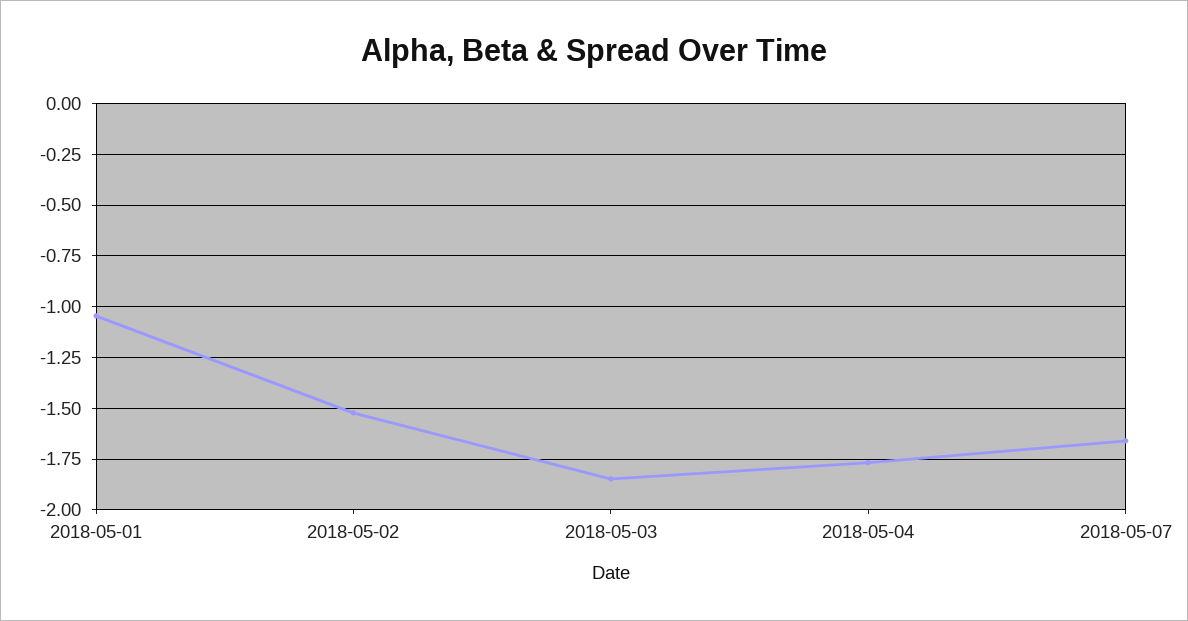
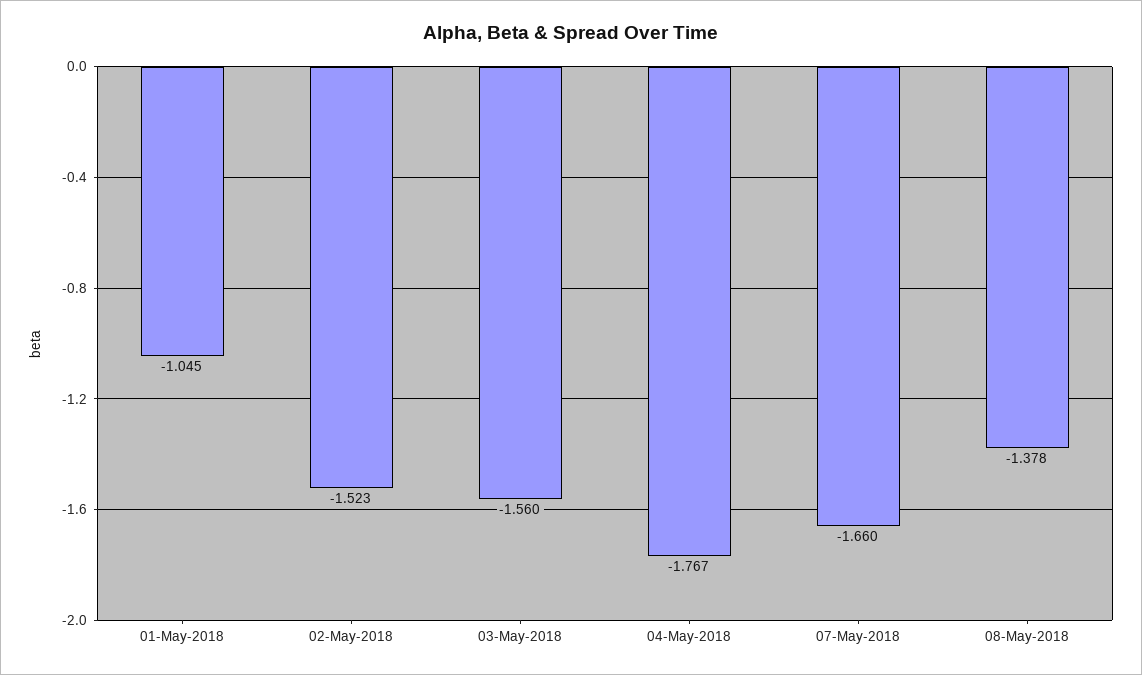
2018-05-03: -1.85 -> -1.56
08-May-2018: none -> -1.378

